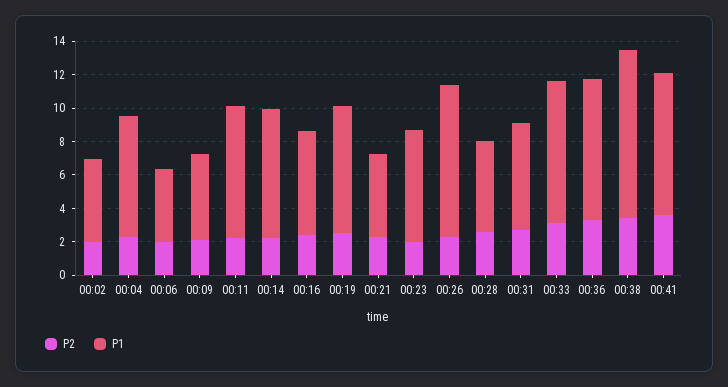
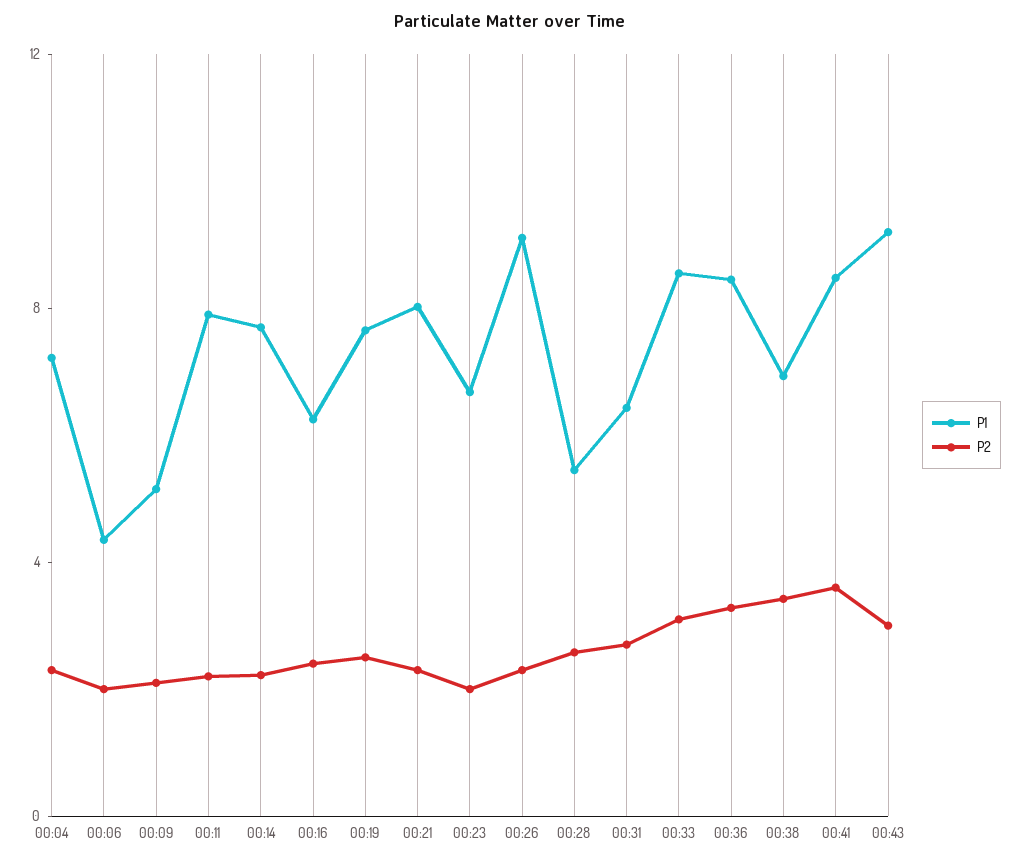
P2, 00:02: 2 -> none
P1, 00:02: 5 -> none
P1, 00:21: 5 -> 8
P1, 00:38: 10 -> 7
P1, 00:43: none -> 9
P2, 00:43: none -> 3

